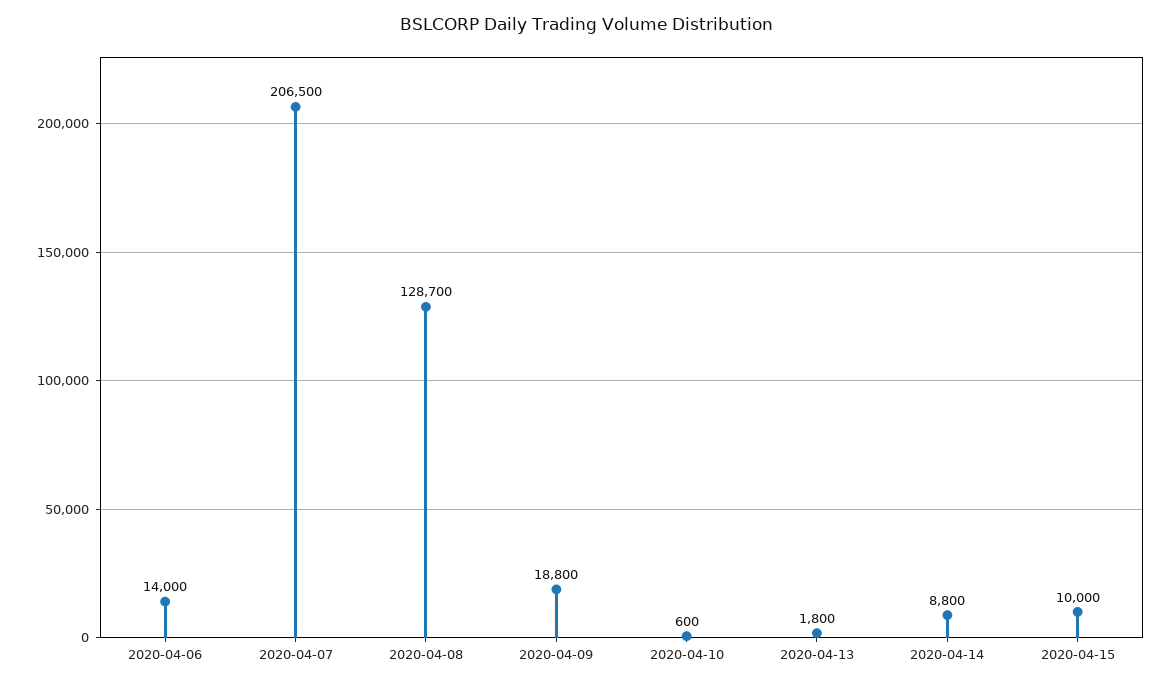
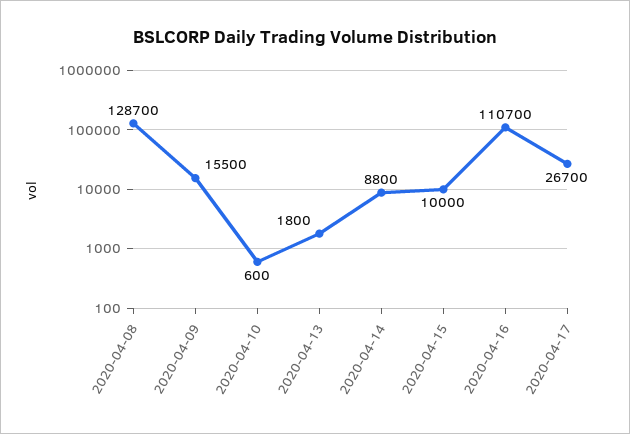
2020-04-06: 14000 -> none
2020-04-07: 206500 -> none
2020-04-09: 18800 -> 15500
2020-04-16: none -> 110700
2020-04-17: none -> 26700

